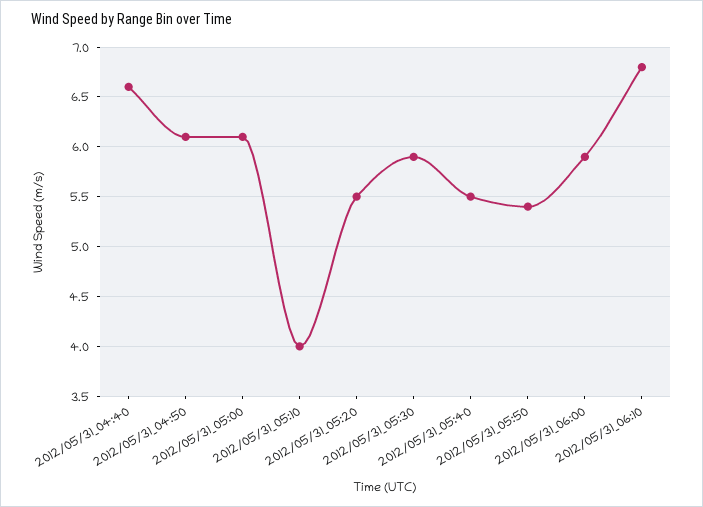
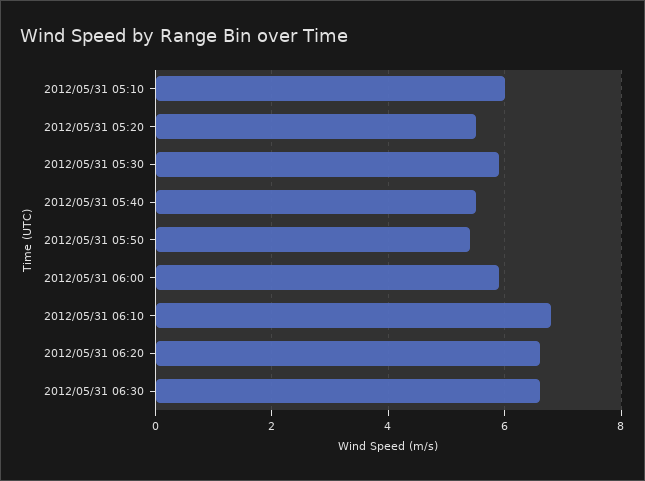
2012/05/31_04:40: 6.6 -> none
2012/05/31_04:50: 6.1 -> none
2012/05/31_05:00: 6.1 -> none
2012/05/31_05:10: 4 -> 6
2012/05/31 06:20: none -> 6.5
2012/05/31 06:30: none -> 6.5

